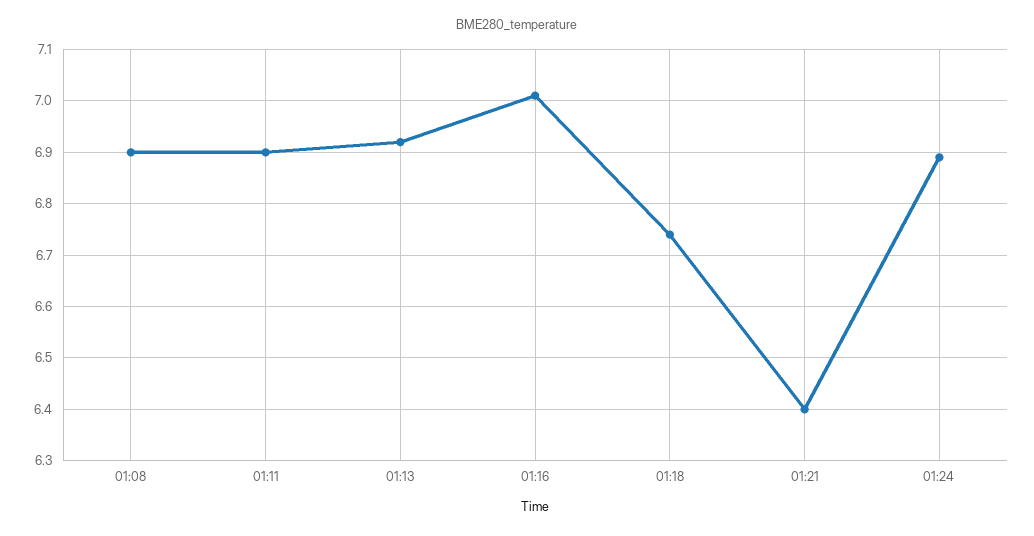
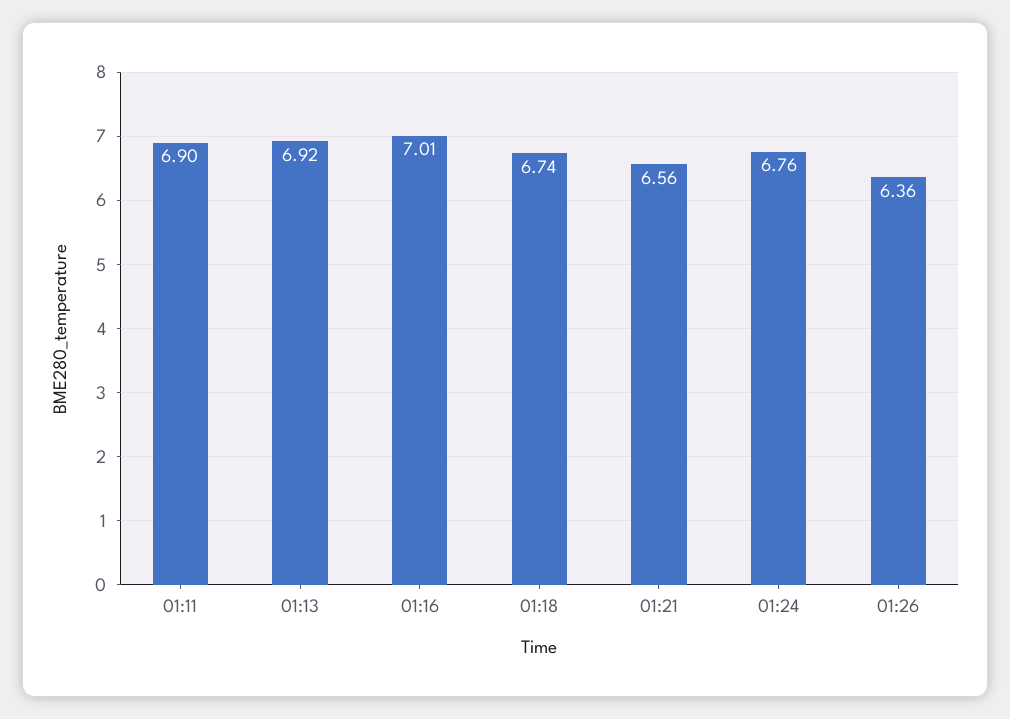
01:08: 6.9 -> none
01:21: 6.4 -> 6.56
01:24: 6.9 -> 6.76
01:26: none -> 6.36

